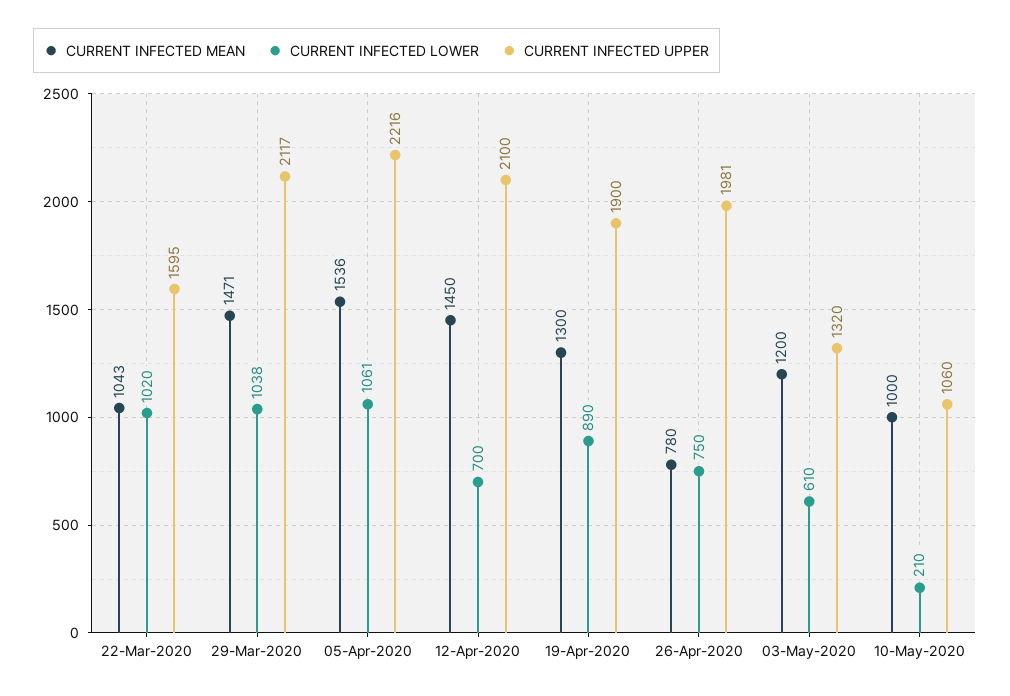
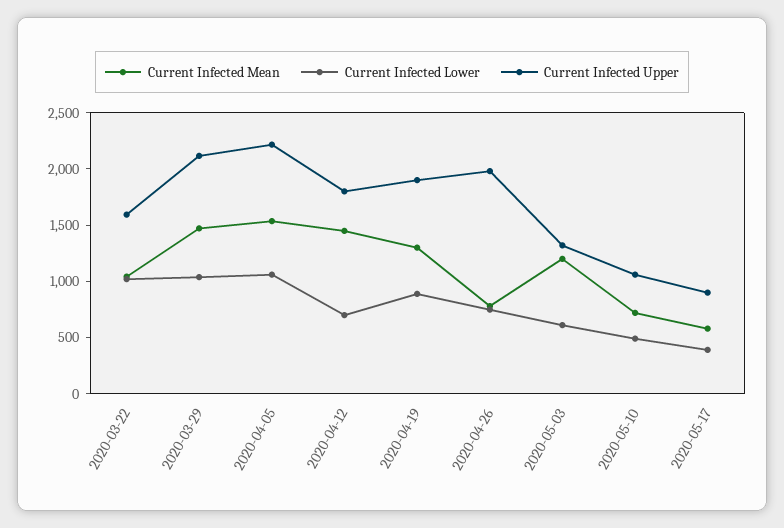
CURRENT INFECTED UPPER, 12-Apr-2020: 2100 -> 1800
CURRENT INFECTED MEAN, 10-May-2020: 1000 -> 700
CURRENT INFECTED LOWER, 10-May-2020: 210 -> 500
CURRENT INFECTED MEAN, 2020-05-17: none -> 600
CURRENT INFECTED LOWER, 2020-05-17: none -> 400
CURRENT INFECTED UPPER, 2020-05-17: none -> 900

